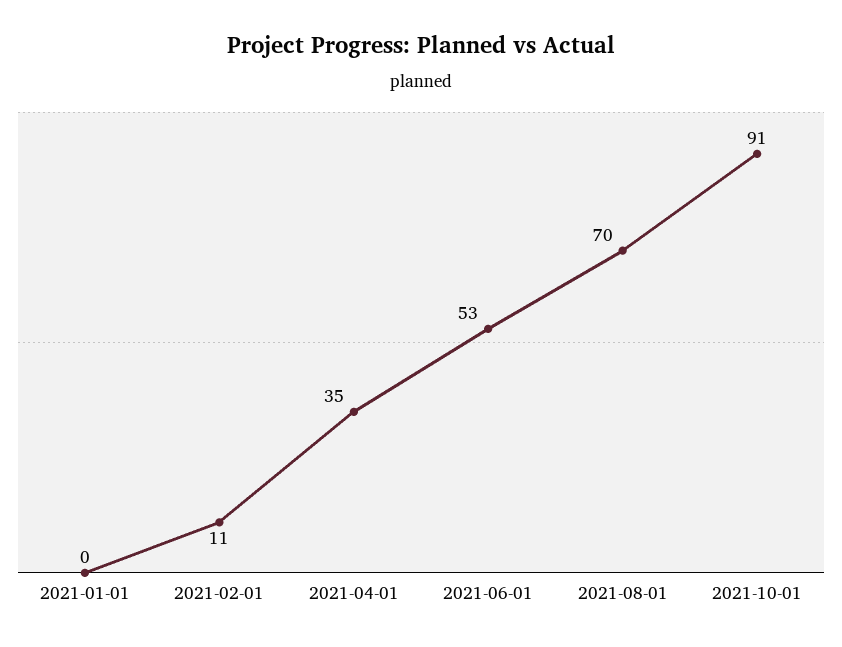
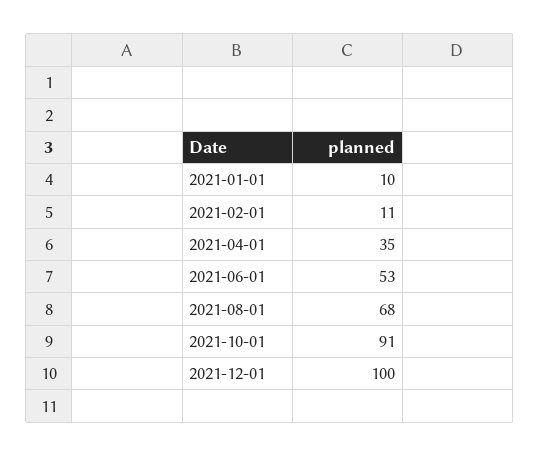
2021-01-01: 0 -> 10
2021-08-01: 70 -> 68
2021-12-01: none -> 100

